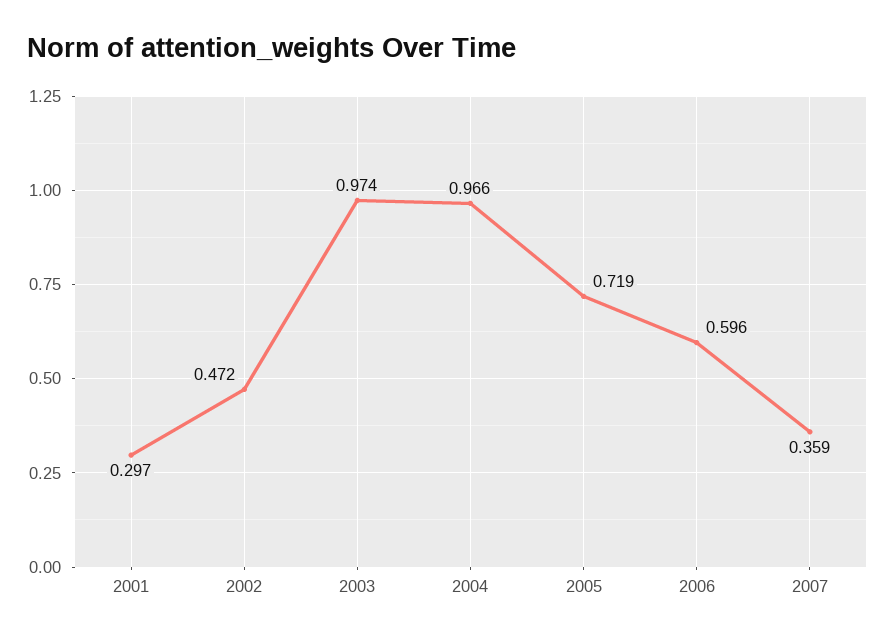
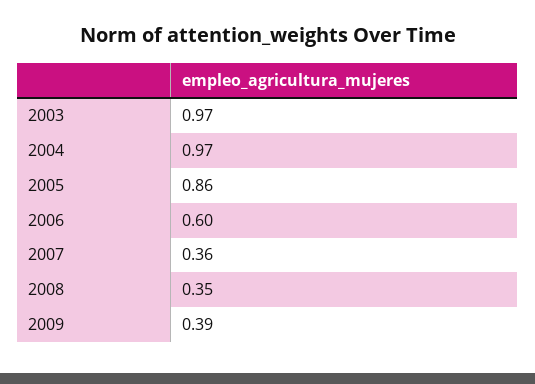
2001: 0.297 -> none
2002: 0.472 -> none
2005: 0.719 -> 0.86
2008: none -> 0.35
2009: none -> 0.39

